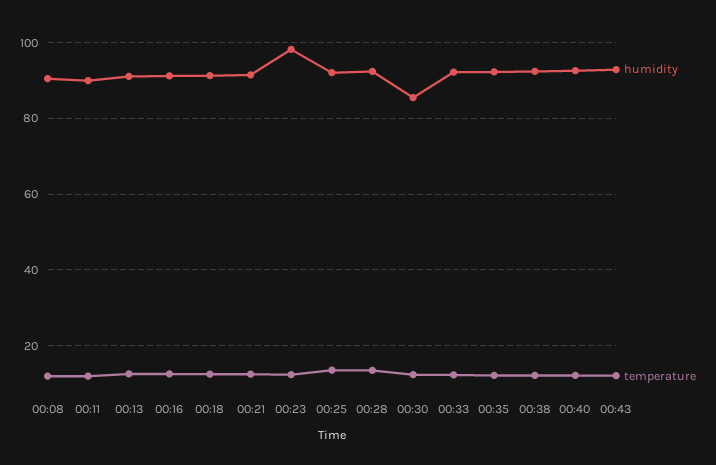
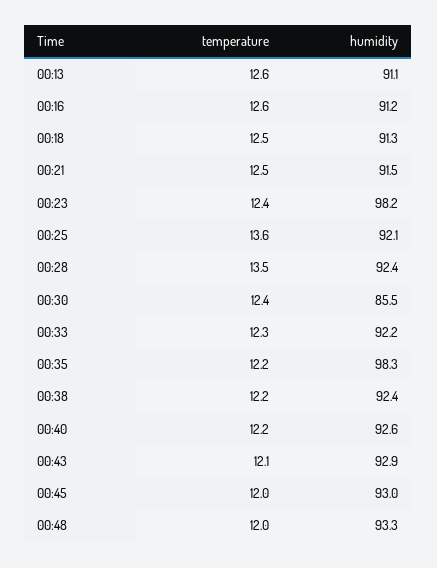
humidity, 00:08: 90 -> none
temperature, 00:08: 12 -> none
humidity, 00:11: 90 -> none
temperature, 00:11: 12 -> none
humidity, 00:35: 92 -> 98.3
temperature, 00:45: none -> 12
humidity, 00:45: none -> 93
temperature, 00:48: none -> 12
humidity, 00:48: none -> 93.3

